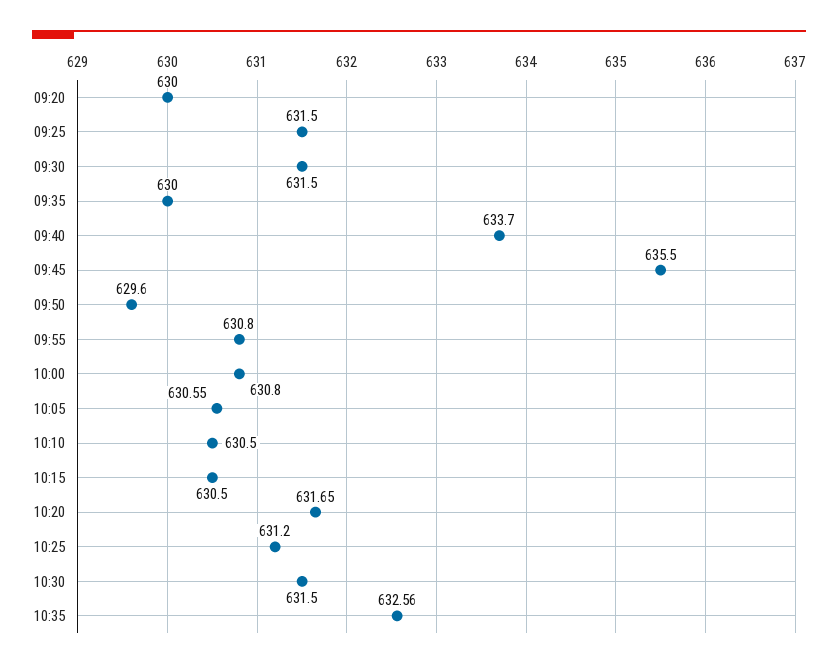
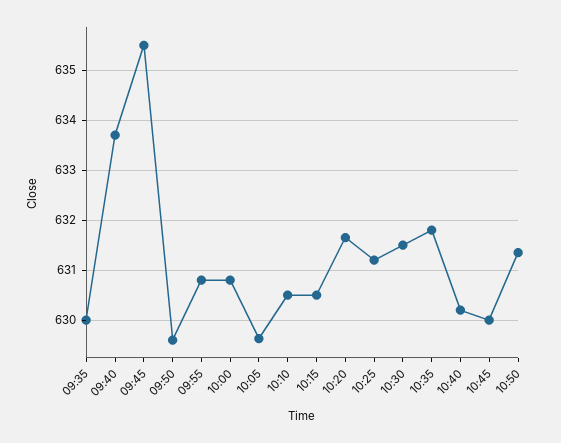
09:20: 630 -> none
09:25: 631.5 -> none
09:30: 631.5 -> none
10:05: 630.55 -> 629.6
10:35: 632.56 -> 631.8
10:40: none -> 630.2
10:45: none -> 630
10:50: none -> 631.4

